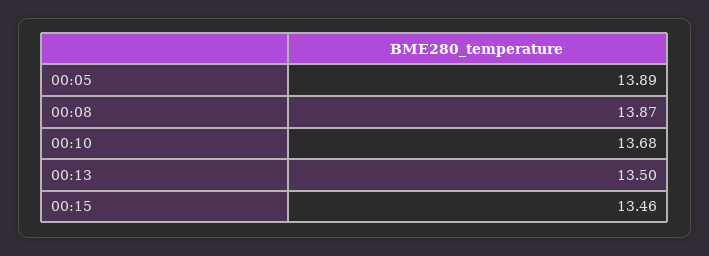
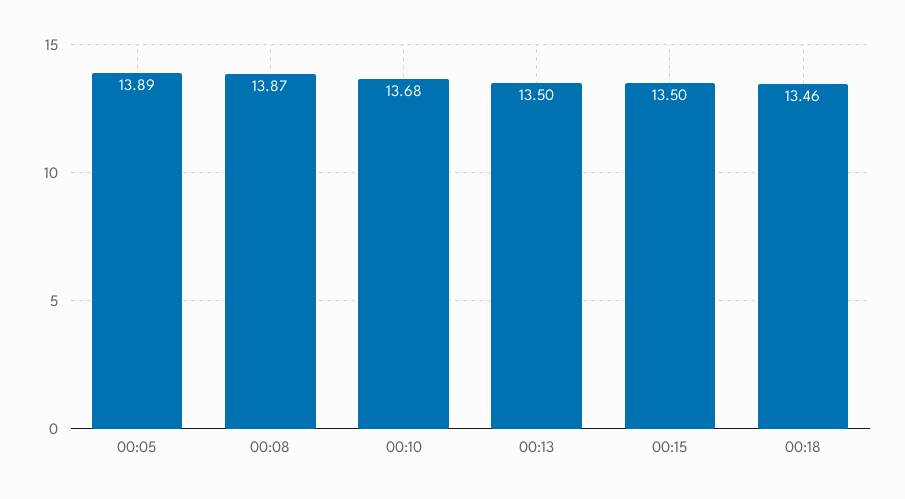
00:15: 13.46 -> 13.5
00:18: none -> 13.46

